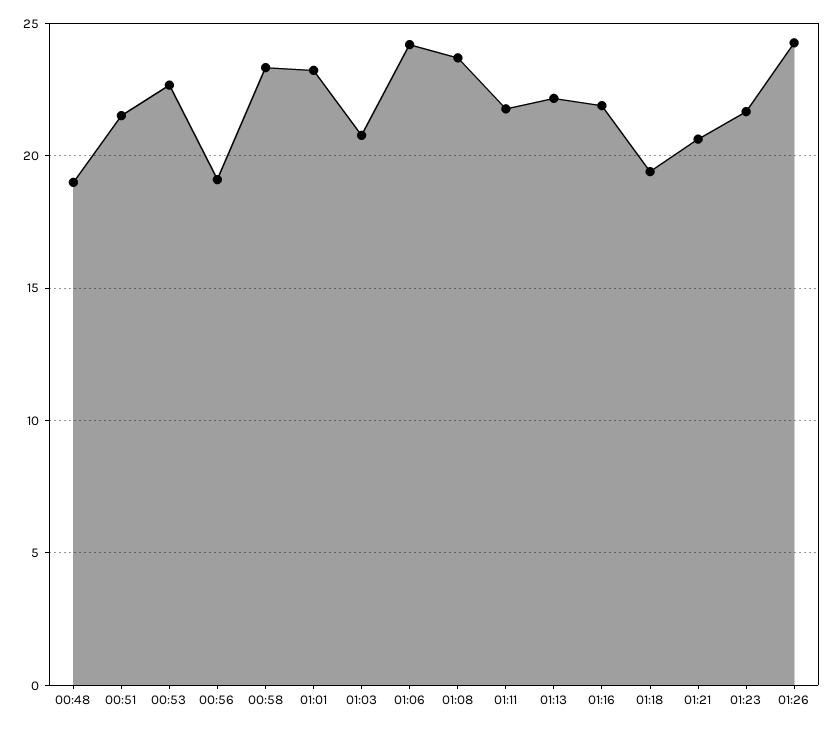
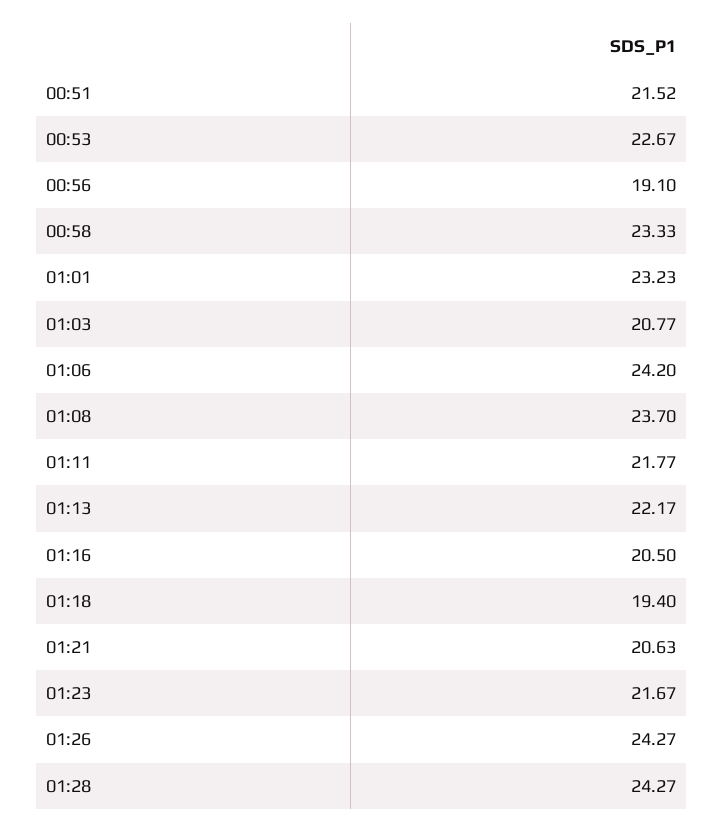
00:48: 19 -> none
01:16: 22 -> 20.5
01:28: none -> 24.27

